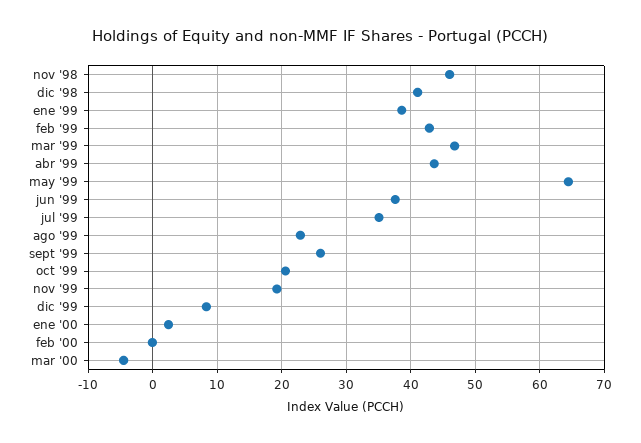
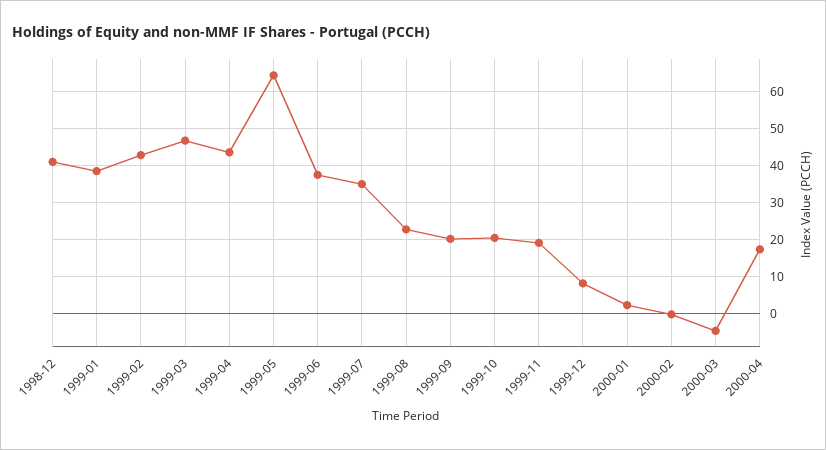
nov '98: 46 -> none
sept '99: 26 -> 20
2000-04: none -> 18

